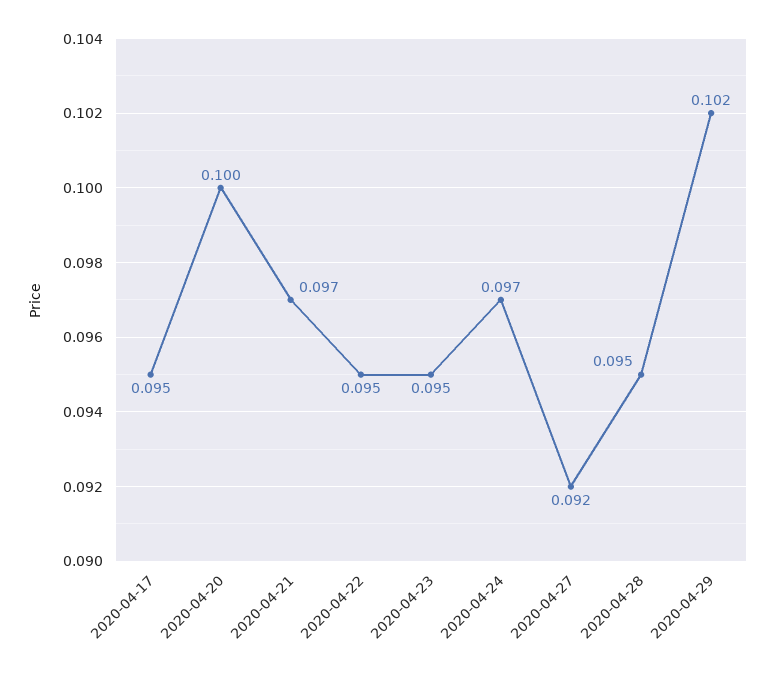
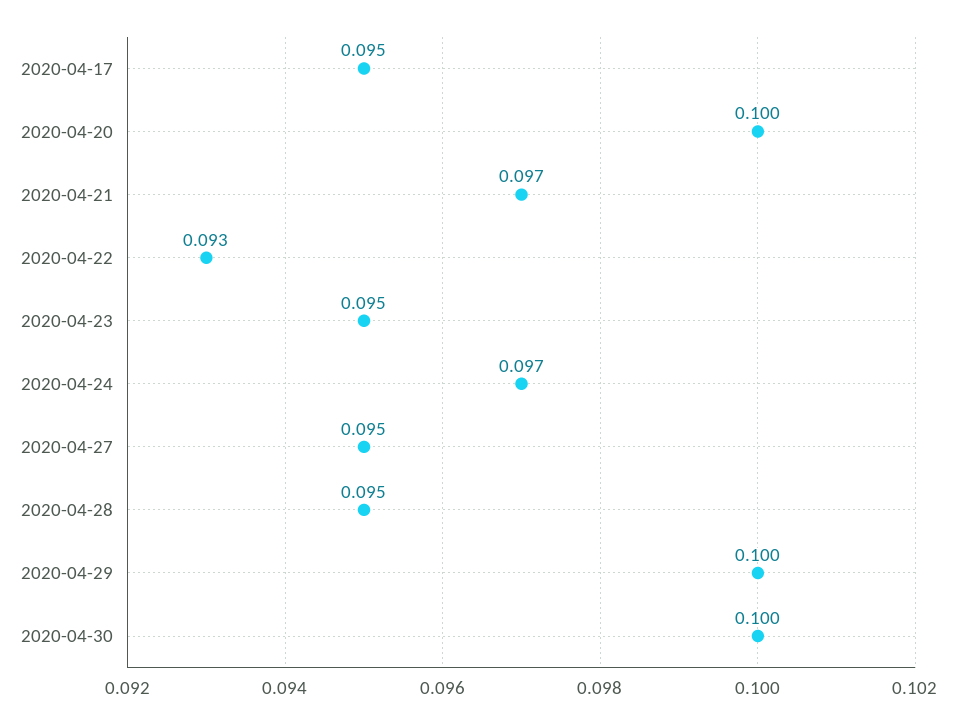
2020-04-22: 0.095 -> 0.093
2020-04-27: 0.092 -> 0.095
2020-04-29: 0.102 -> 0.1
2020-04-30: none -> 0.1

